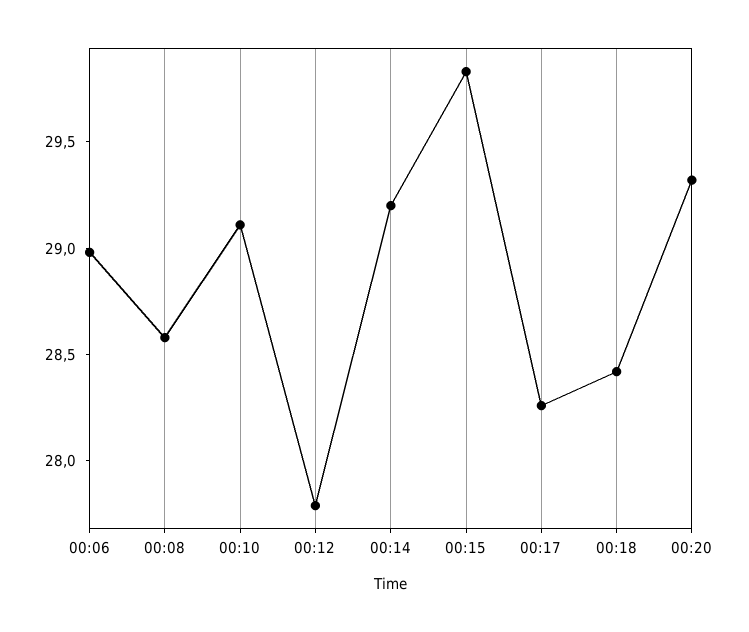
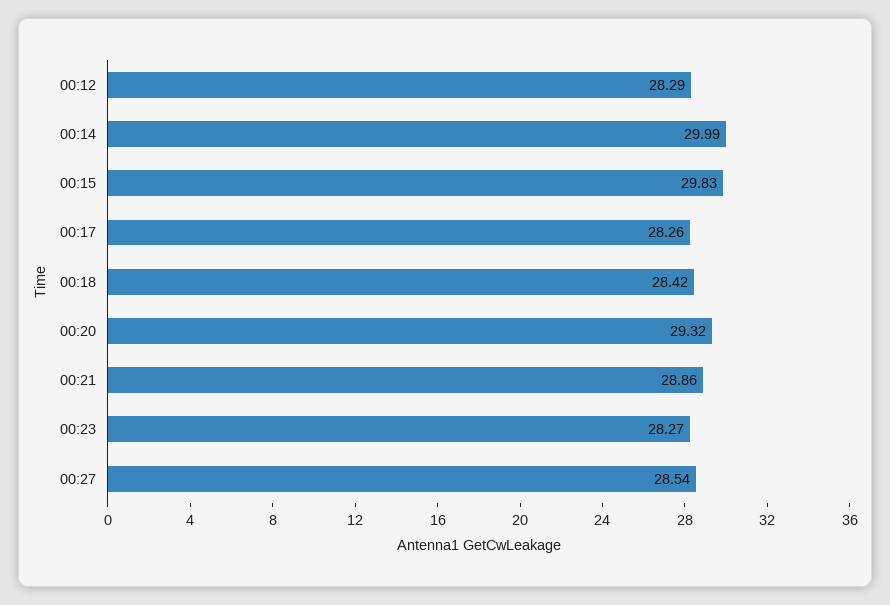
00:06: 29 -> none
00:08: 28.6 -> none
00:10: 29.1 -> none
00:12: 27.8 -> 28.29
00:14: 29.2 -> 29.99
00:21: none -> 28.86
00:23: none -> 28.27
00:27: none -> 28.54

